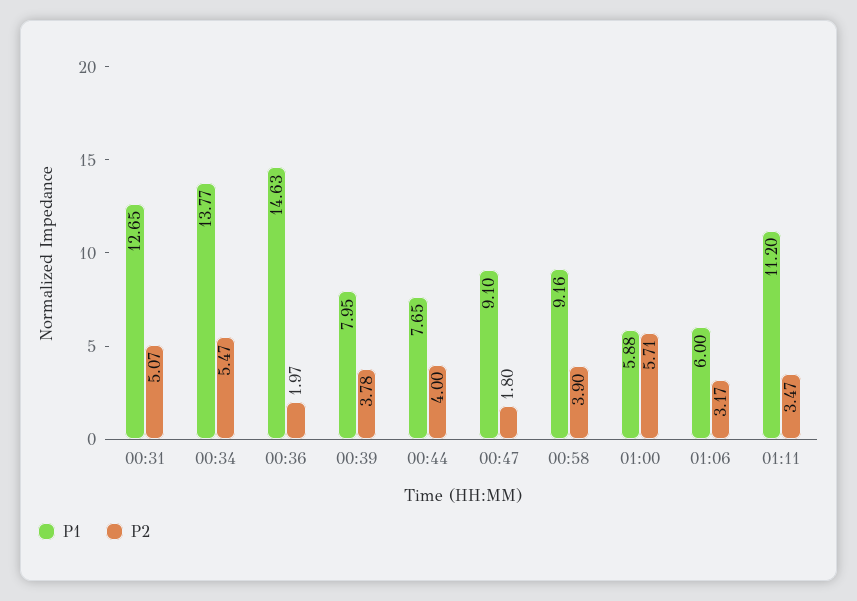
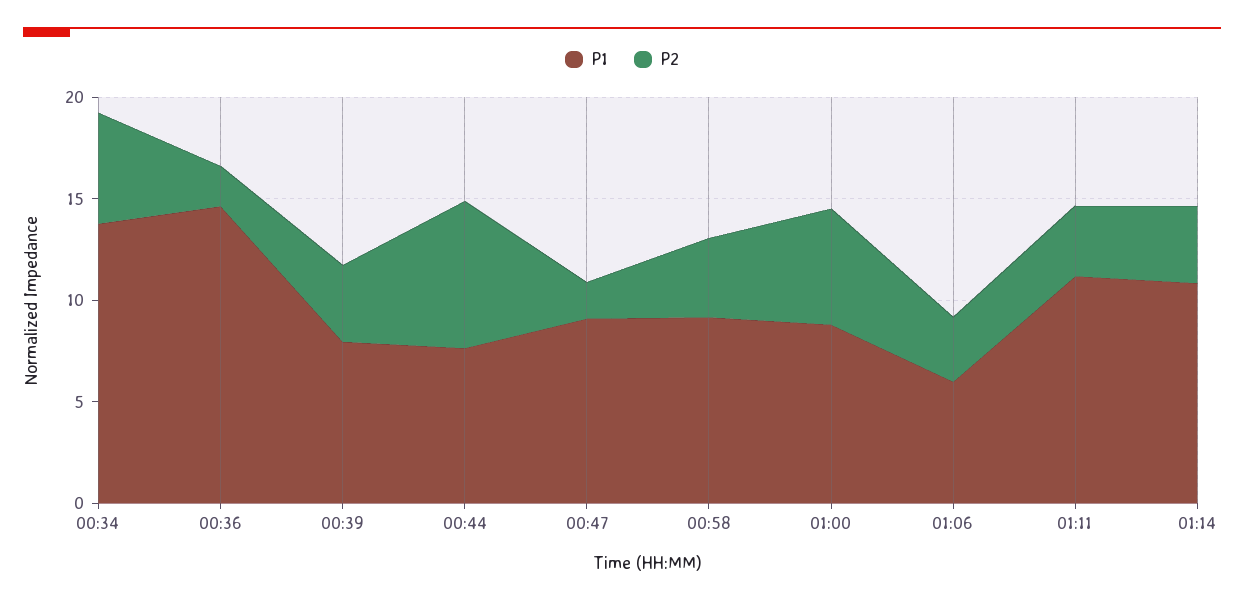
P1, 00:31: 12.65 -> none
P2, 00:31: 5.07 -> none
P2, 00:44: 4 -> 7
P1, 01:00: 5.88 -> 9
P1, 01:14: none -> 11
P2, 01:14: none -> 4

